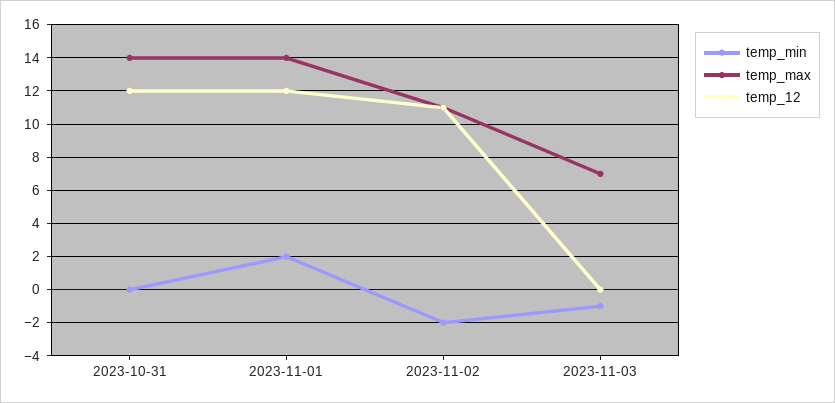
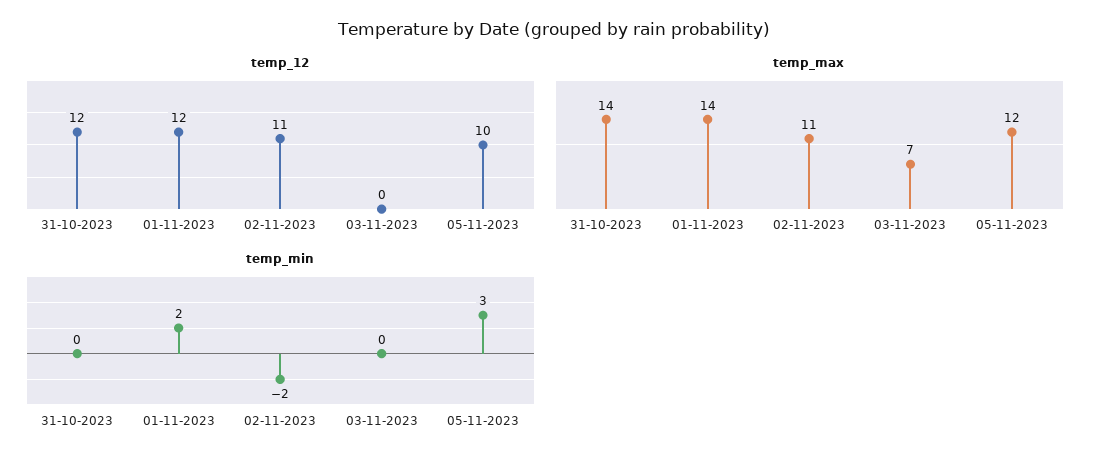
temp_min, 2023-11-03: -1 -> 0
temp_12, 05-11-2023: none -> 10
temp_max, 05-11-2023: none -> 12
temp_min, 05-11-2023: none -> 3

